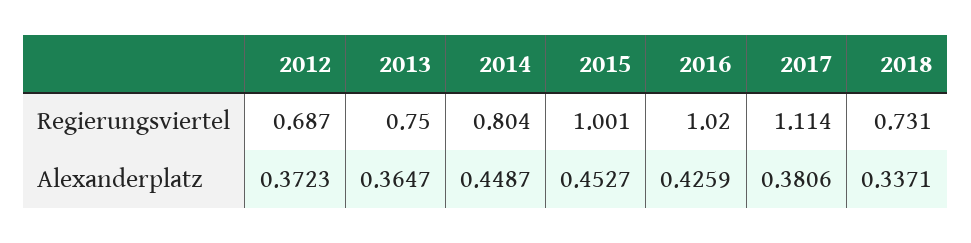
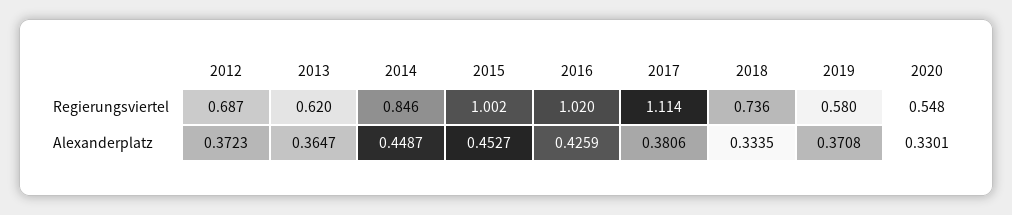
2013, Regierungsviertel: 0.75 -> 0.62
2014, Regierungsviertel: 0.804 -> 0.846
2015, Regierungsviertel: 1.001 -> 1.002
2018, Regierungsviertel: 0.731 -> 0.736
2018, Alexanderplatz: 0.3371 -> 0.3335
2019, Regierungsviertel: none -> 0.58
2020, Regierungsviertel: none -> 0.548
2019, Alexanderplatz: none -> 0.3708
2020, Alexanderplatz: none -> 0.3301

